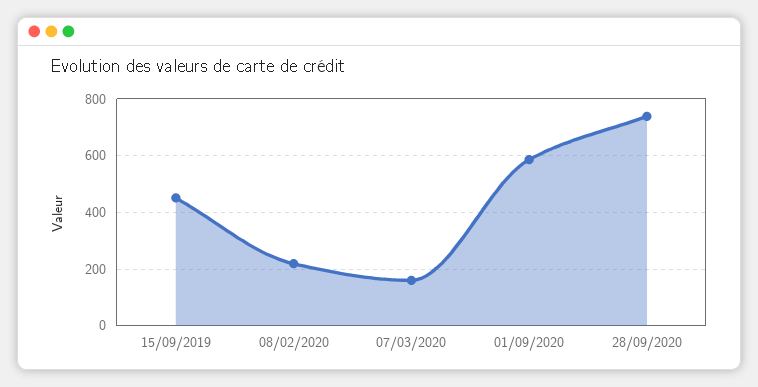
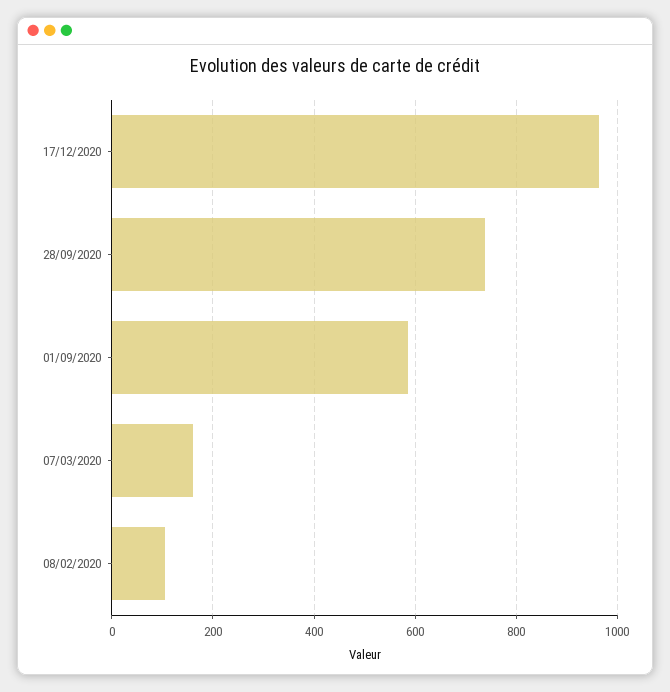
15/09/2019: 450 -> none
08/02/2020: 225 -> 100
17/12/2020: none -> 960

